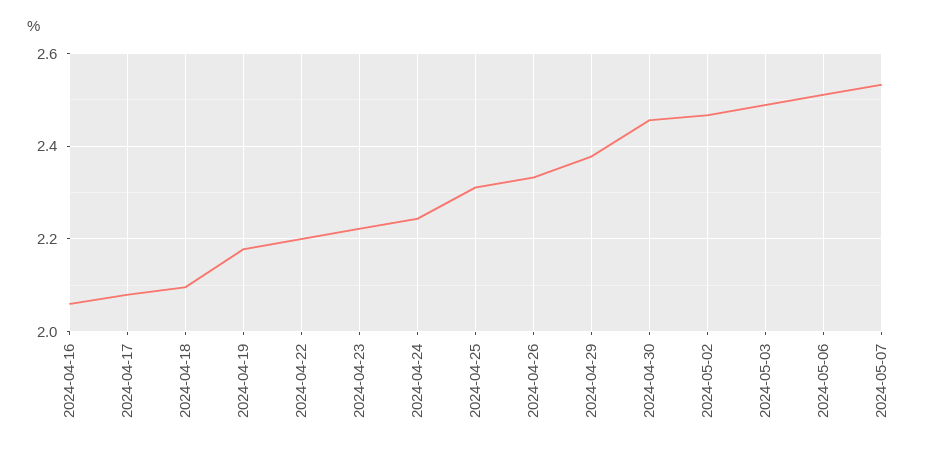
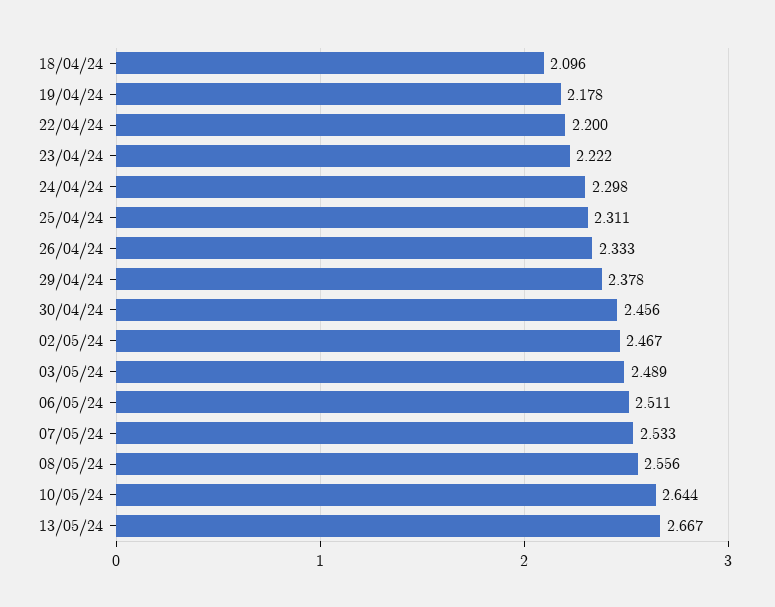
2024-04-16: 2.06 -> none
2024-04-17: 2.08 -> none
2024-04-24: 2.24 -> 2.298
08/05/24: none -> 2.556
10/05/24: none -> 2.644
13/05/24: none -> 2.667

